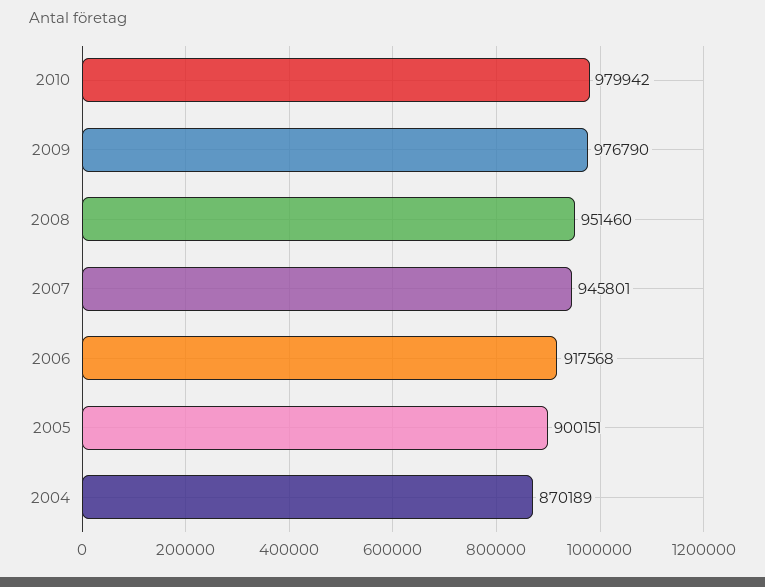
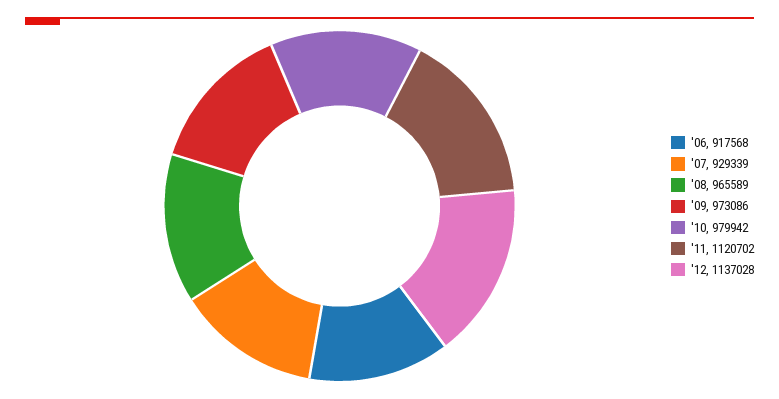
2009: 976790 -> 973086
2008: 951460 -> 965589
2007: 945801 -> 929339
2005: 900151 -> none
2004: 870189 -> none
'11: none -> 1120702
'12: none -> 1137028

